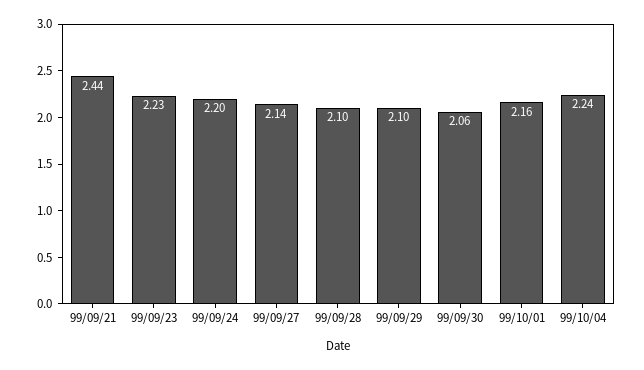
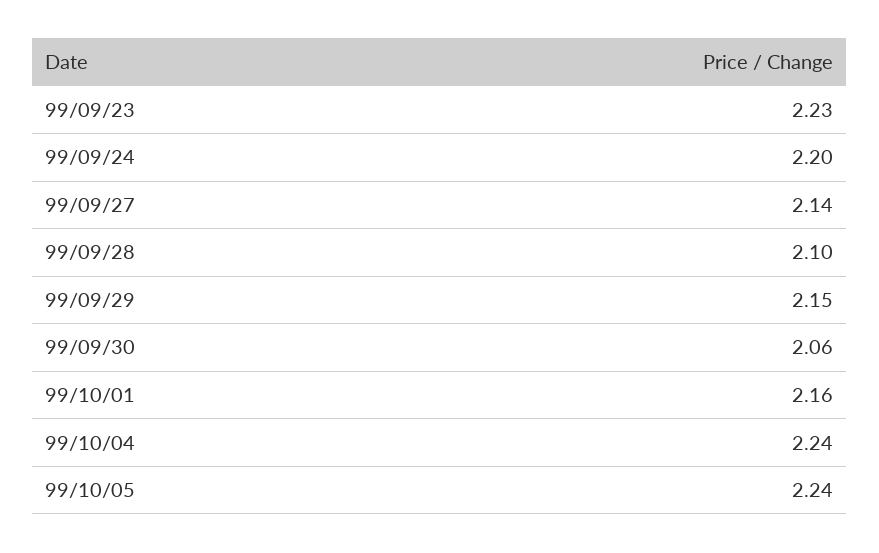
99/09/21: 2.44 -> none
99/09/29: 2.1 -> 2.15
99/10/05: none -> 2.24

